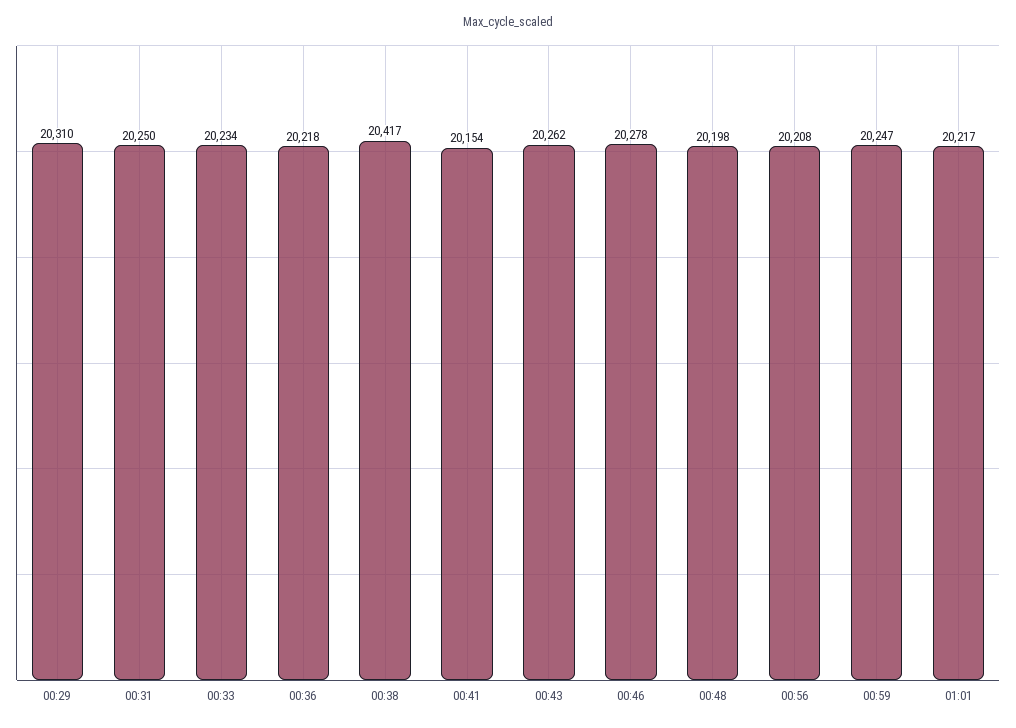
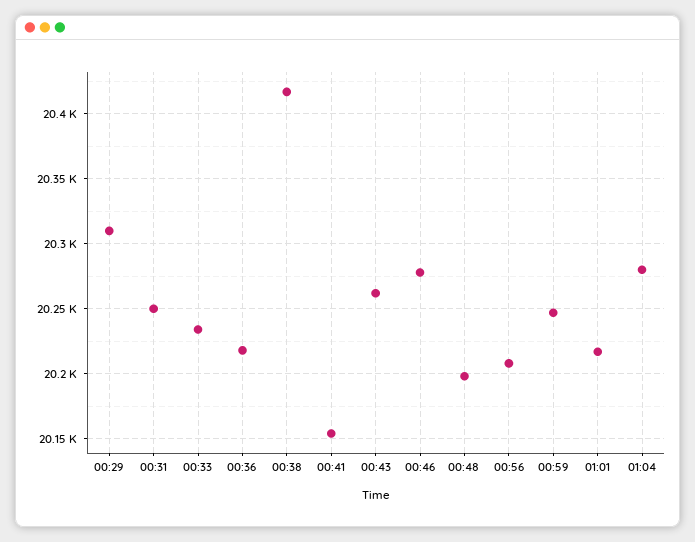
01:04: none -> 20280

